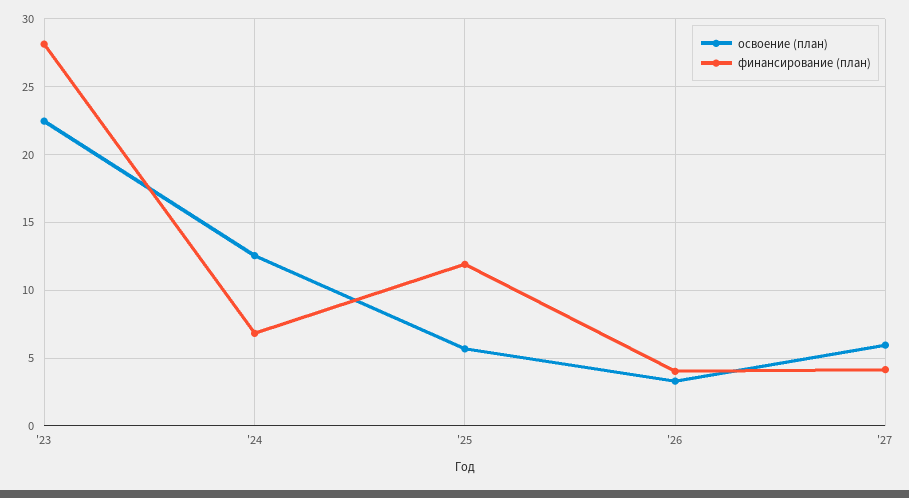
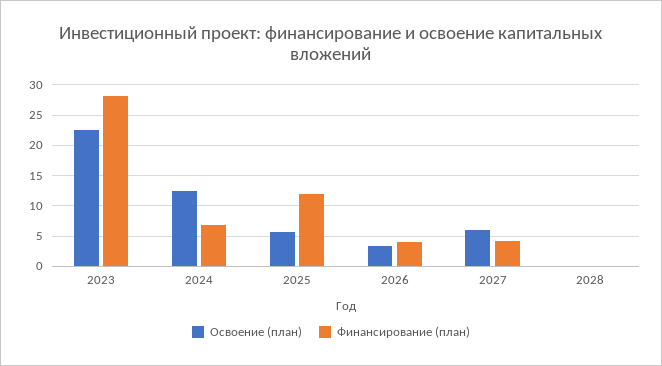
освоение (план), 2028: none -> 0
финансирование (план), 2028: none -> 0

